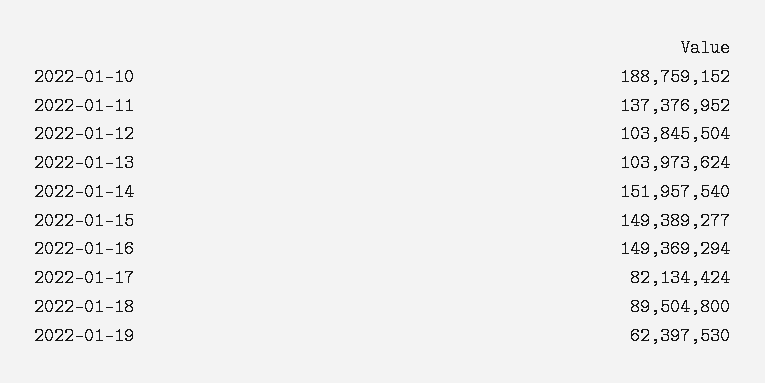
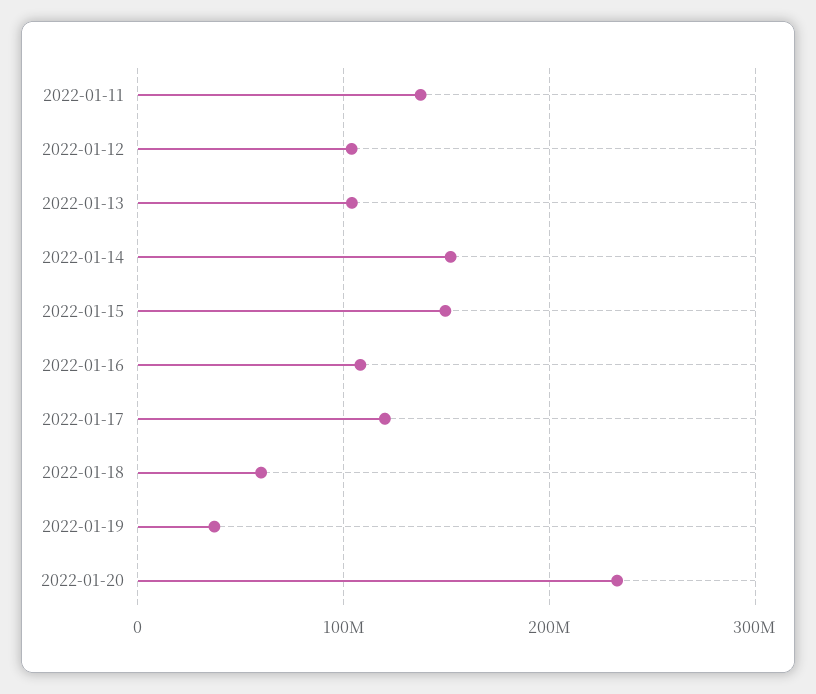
2022-01-10: 188759152 -> none
2022-01-16: 149369294 -> 110000000
2022-01-17: 82134424 -> 120000000
2022-01-18: 89504800 -> 60000000
2022-01-19: 62397530 -> 40000000
2022-01-20: none -> 230000000

